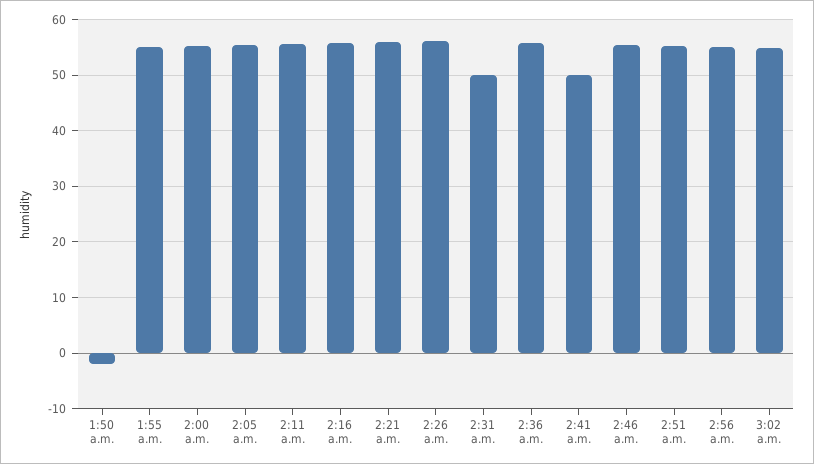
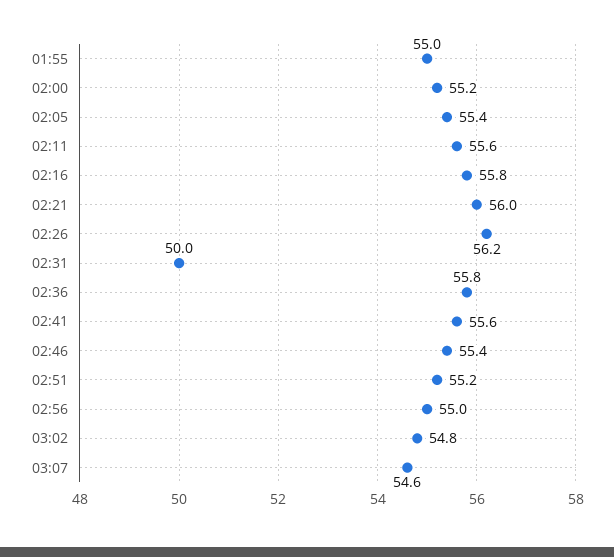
1:50 a.m.: -2 -> none
2:41 a.m.: 50 -> 55.6
03:07: none -> 54.6

